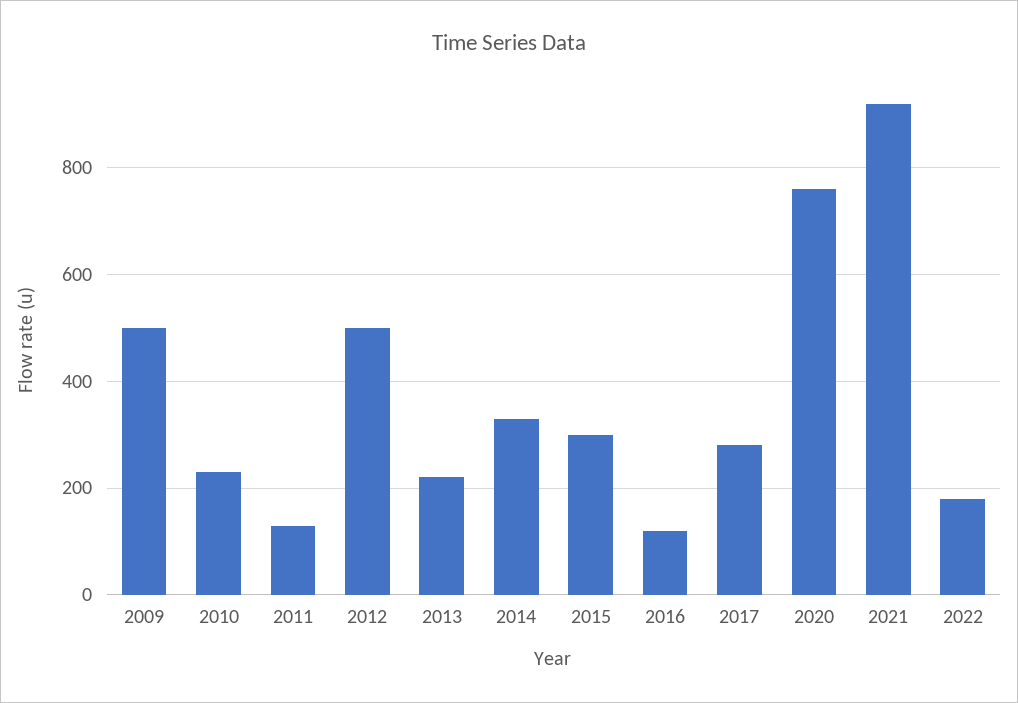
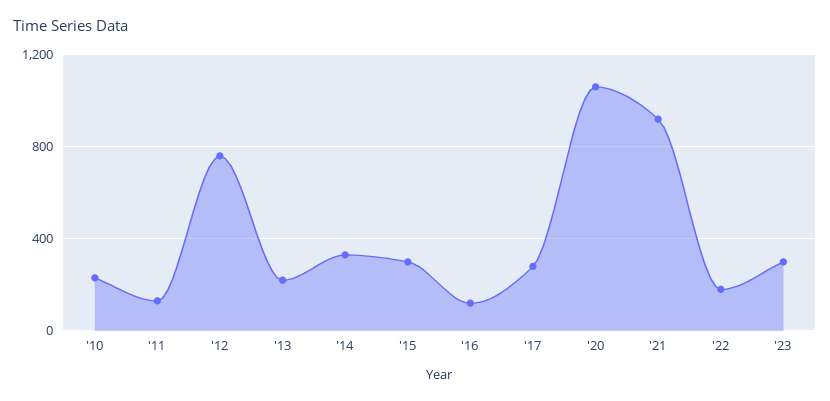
2009: 500 -> none
2012: 500 -> 750
2020: 760 -> 1050
'23: none -> 300

